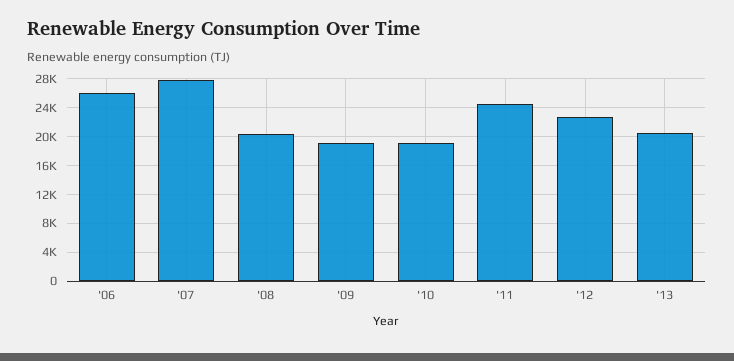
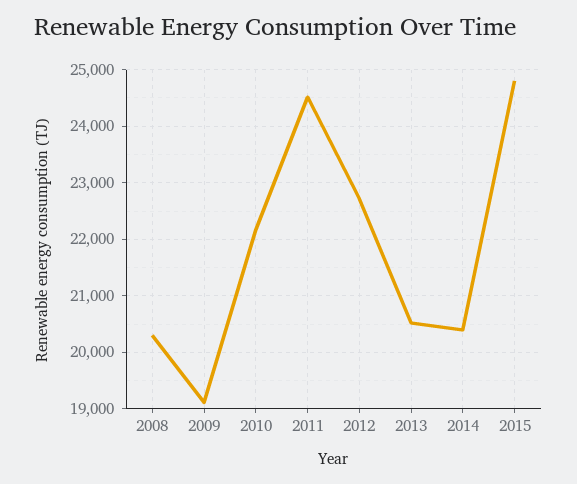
'06: 26000 -> none
'07: 28000 -> none
'10: 19000 -> 22200
2014: none -> 20400
2015: none -> 24800

